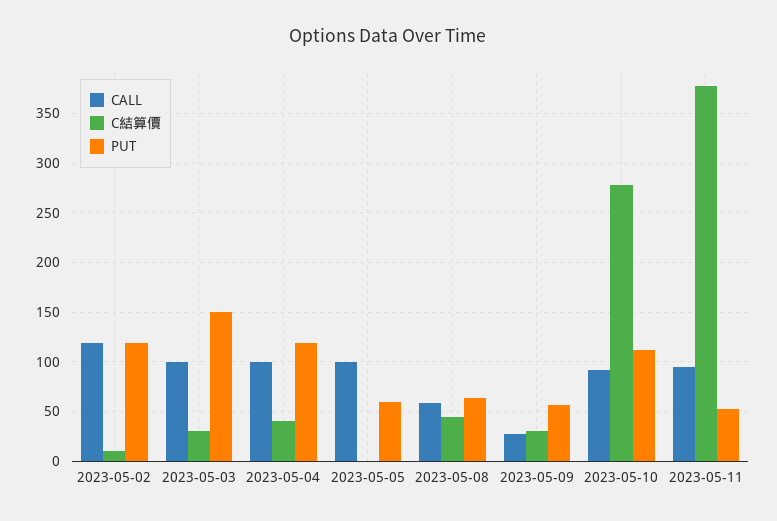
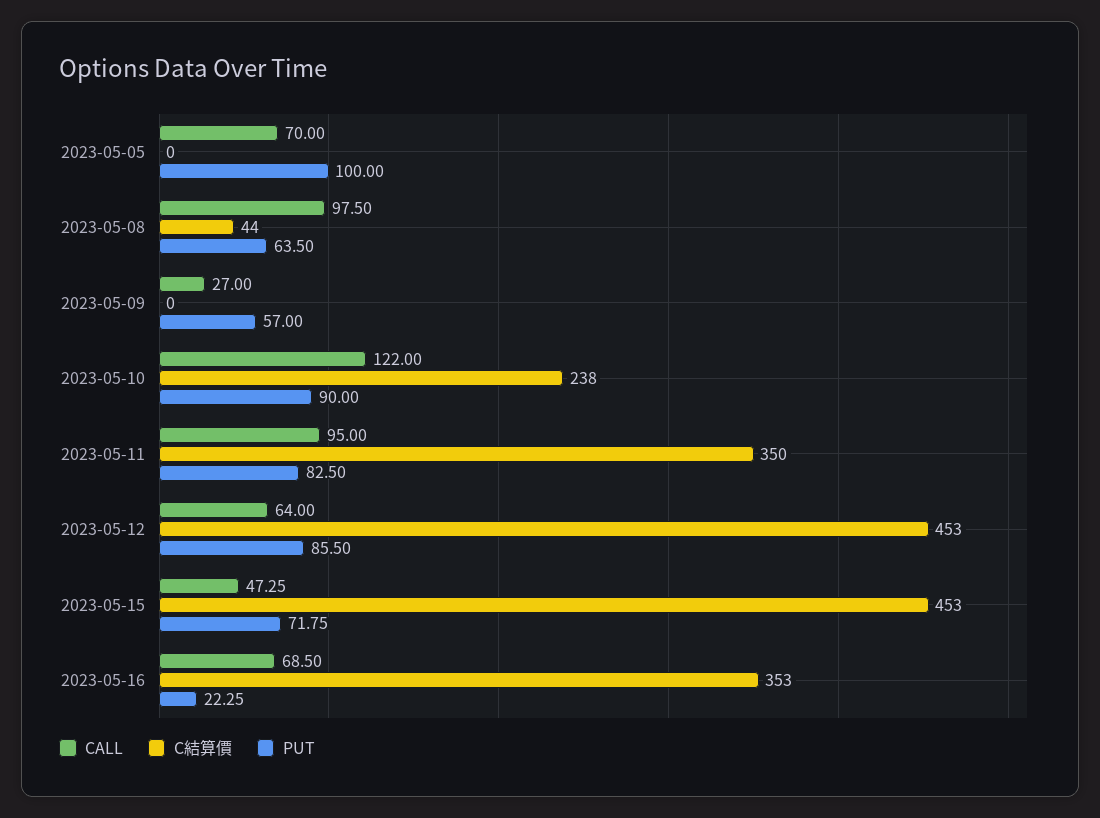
CALL, 2023-05-02: 120 -> none
C結算價, 2023-05-02: 10 -> none
PUT, 2023-05-02: 120 -> none
CALL, 2023-05-03: 100 -> none
C結算價, 2023-05-03: 30 -> none
PUT, 2023-05-03: 150 -> none
CALL, 2023-05-04: 100 -> none
C結算價, 2023-05-04: 40 -> none
PUT, 2023-05-04: 120 -> none
CALL, 2023-05-05: 100 -> 70
PUT, 2023-05-05: 60 -> 100
CALL, 2023-05-08: 60 -> 97.5
C結算價, 2023-05-09: 30 -> 0
CALL, 2023-05-10: 90 -> 122
C結算價, 2023-05-10: 280 -> 238
PUT, 2023-05-10: 110 -> 90
C結算價, 2023-05-11: 380 -> 350
PUT, 2023-05-11: 50 -> 82.5
CALL, 2023-05-12: none -> 64
C結算價, 2023-05-12: none -> 453
PUT, 2023-05-12: none -> 85.5
CALL, 2023-05-15: none -> 47.25
C結算價, 2023-05-15: none -> 453
PUT, 2023-05-15: none -> 71.75
CALL, 2023-05-16: none -> 68.5
C結算價, 2023-05-16: none -> 353
PUT, 2023-05-16: none -> 22.25

